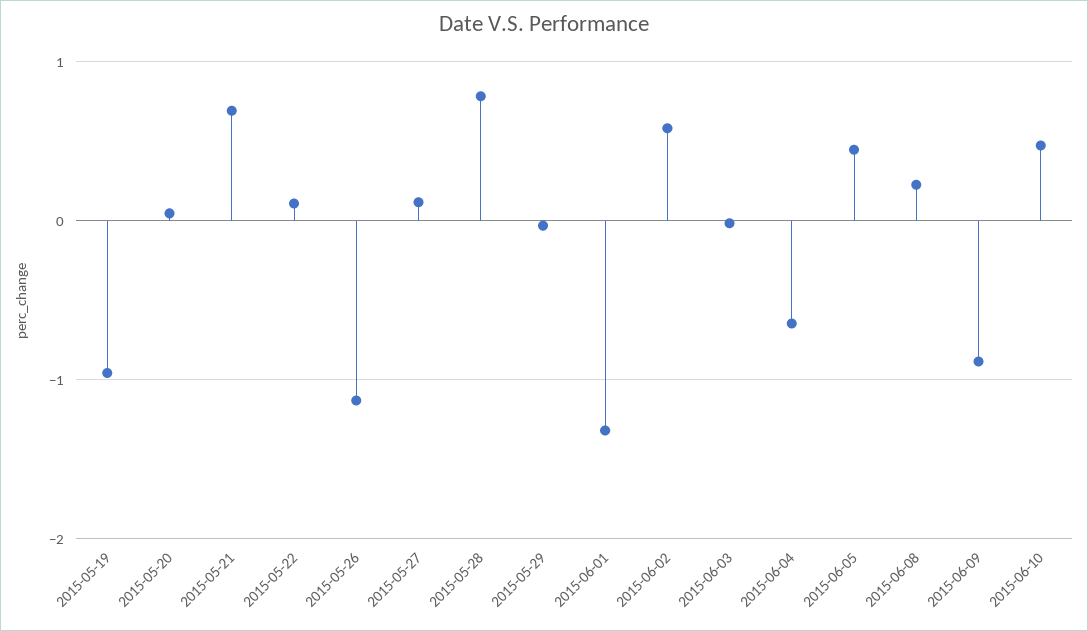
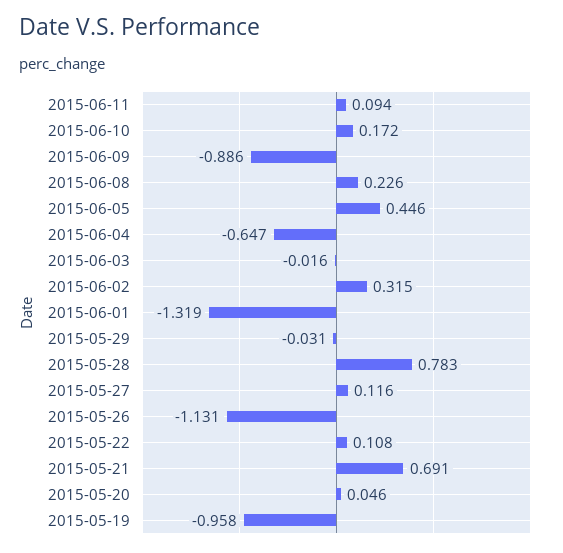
2015-06-02: 0.6 -> 0.315
2015-06-10: 0.5 -> 0.172
2015-06-11: none -> 0.094

